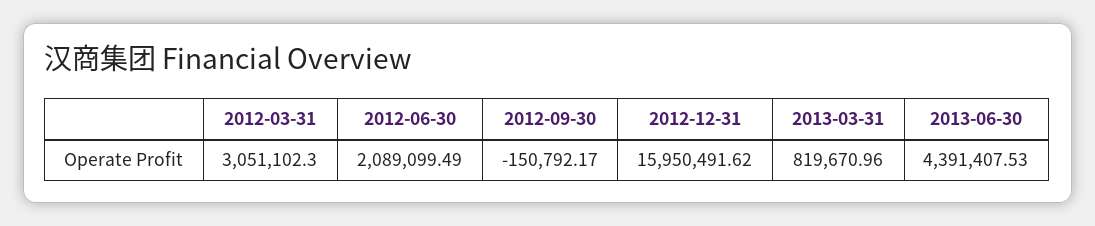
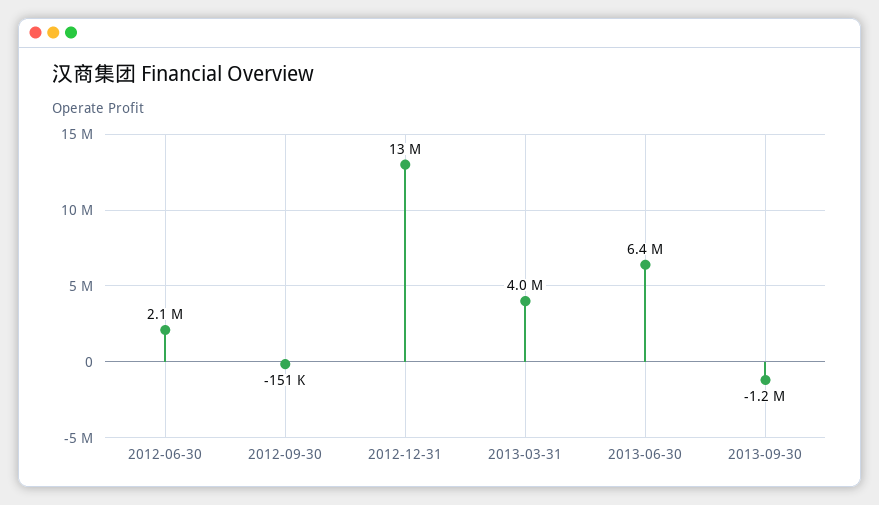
2012-03-31: 3051102.3 -> none
2012-12-31: 15950491.62 -> 13000000
2013-03-31: 819670.96 -> 4000000
2013-06-30: 4391407.53 -> 6400000
2013-09-30: none -> -1200000

